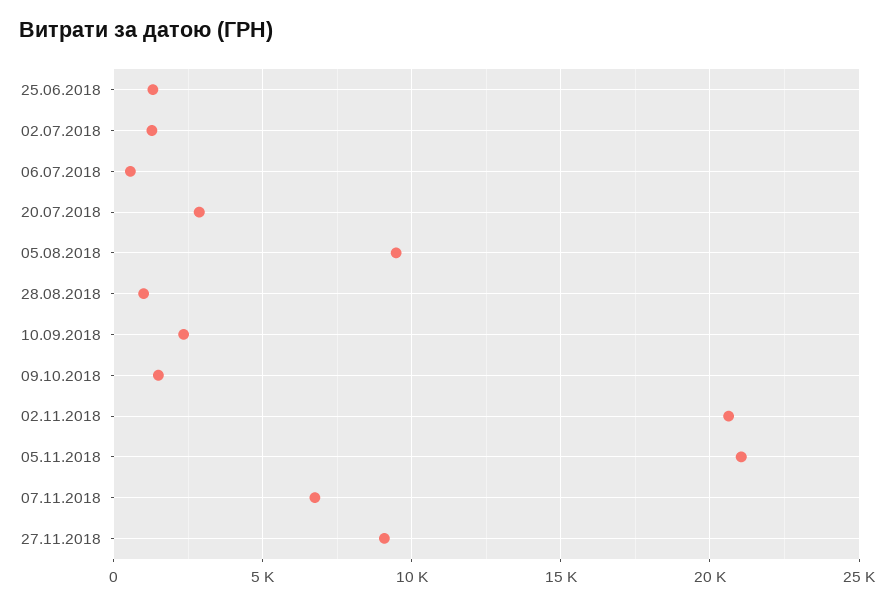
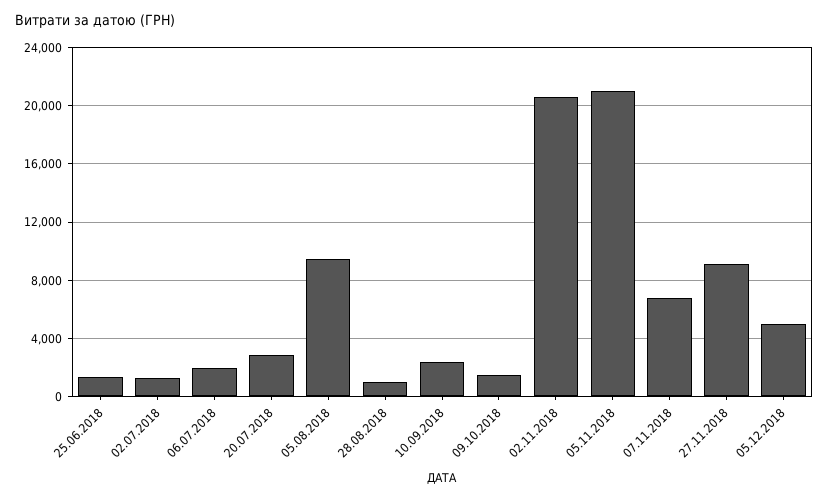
06.07.2018: 500 -> 2000
05.12.2018: none -> 5000

